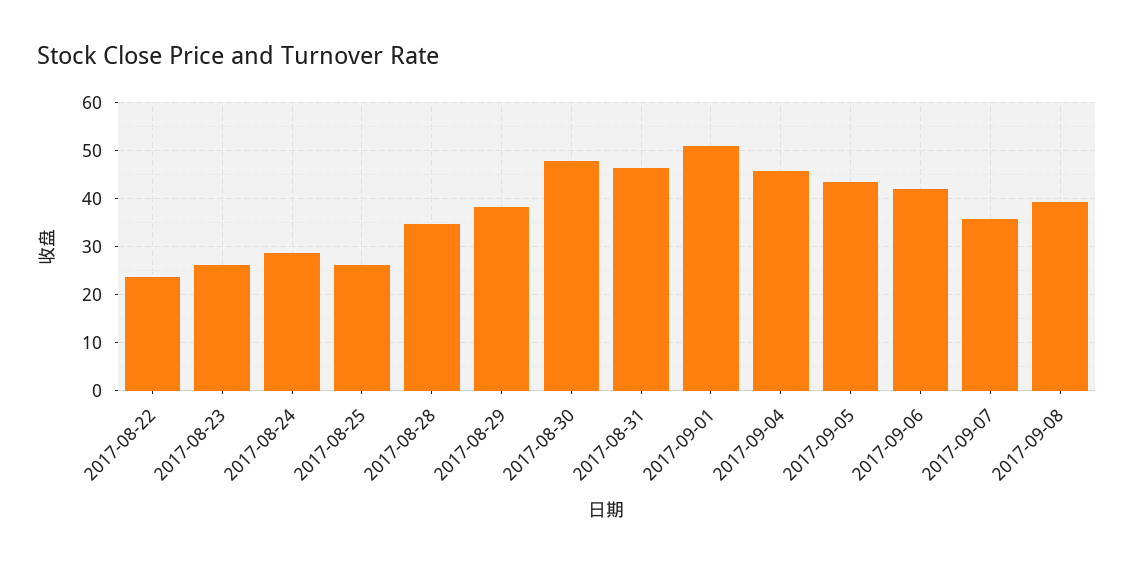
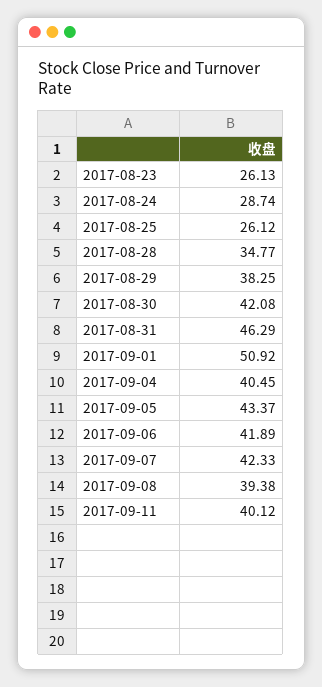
2017-08-22: 24 -> none
2017-08-30: 48 -> 42.08
2017-09-04: 46 -> 40.45
2017-09-07: 36 -> 42.33
2017-09-11: none -> 40.12

